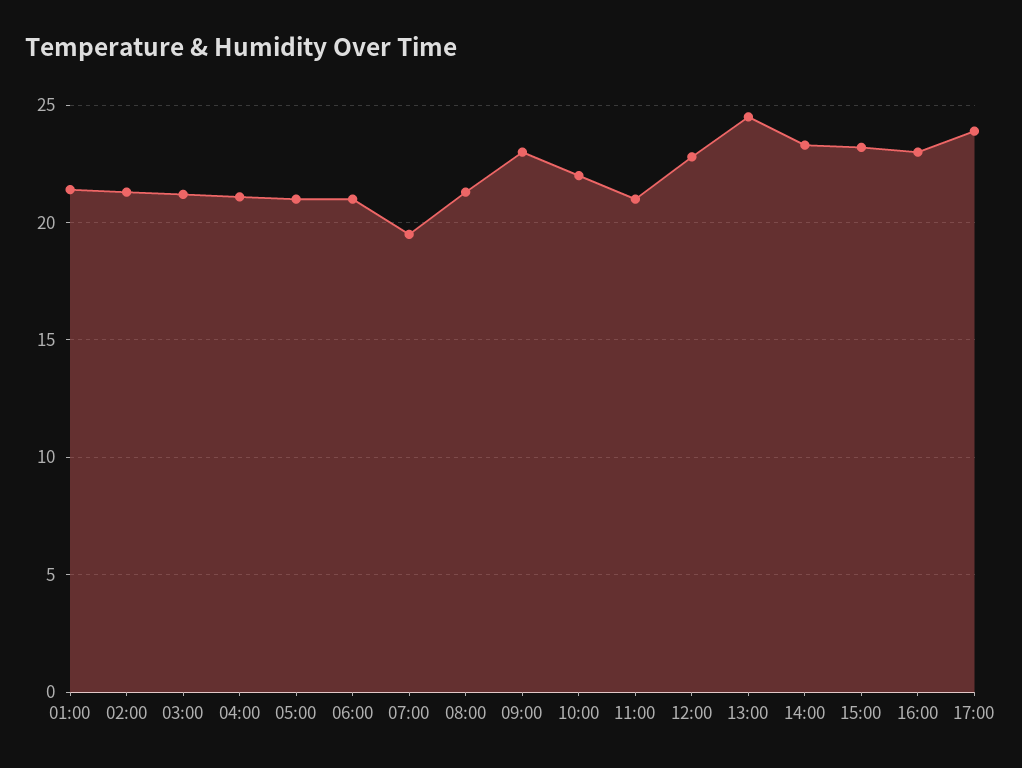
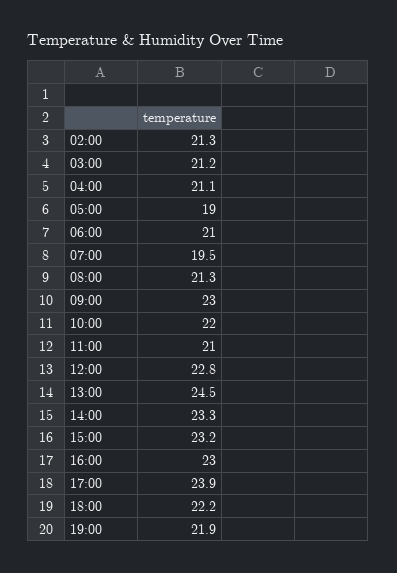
01:00: 21.5 -> none
05:00: 21 -> 19
18:00: none -> 22.2
19:00: none -> 21.9

